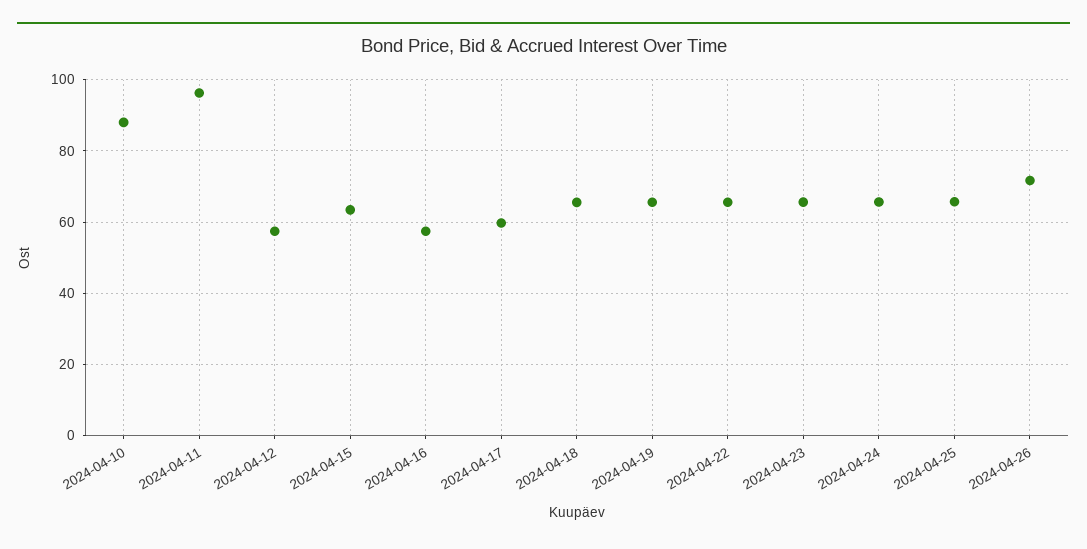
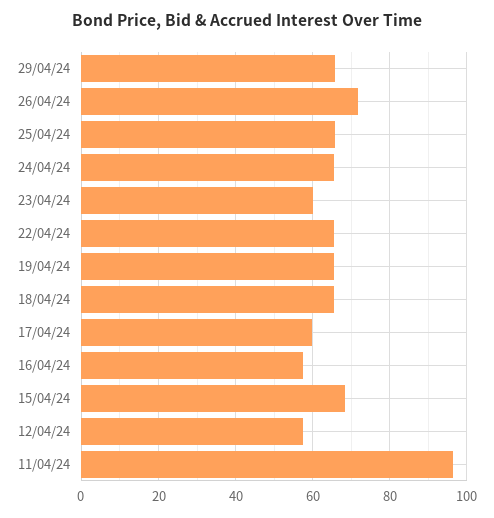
2024-04-10: 88 -> none
2024-04-15: 64 -> 68
2024-04-23: 66 -> 60
29/04/24: none -> 66

